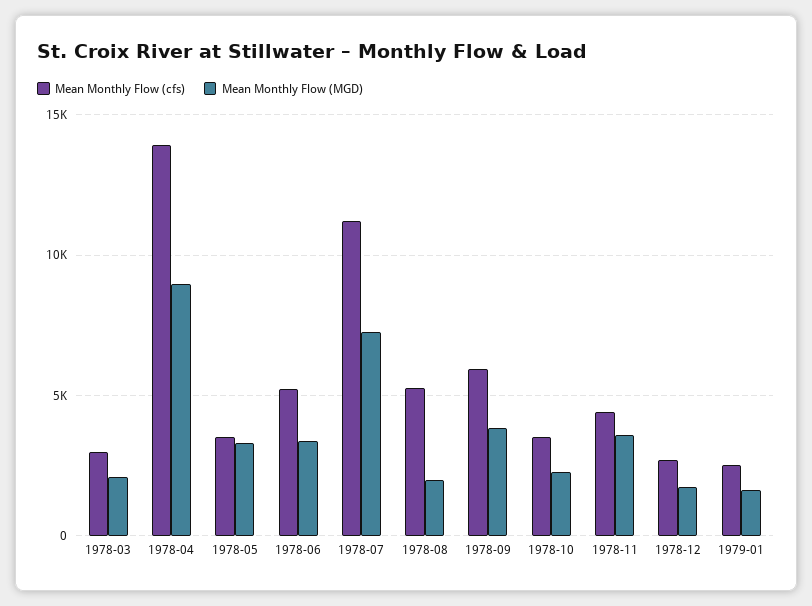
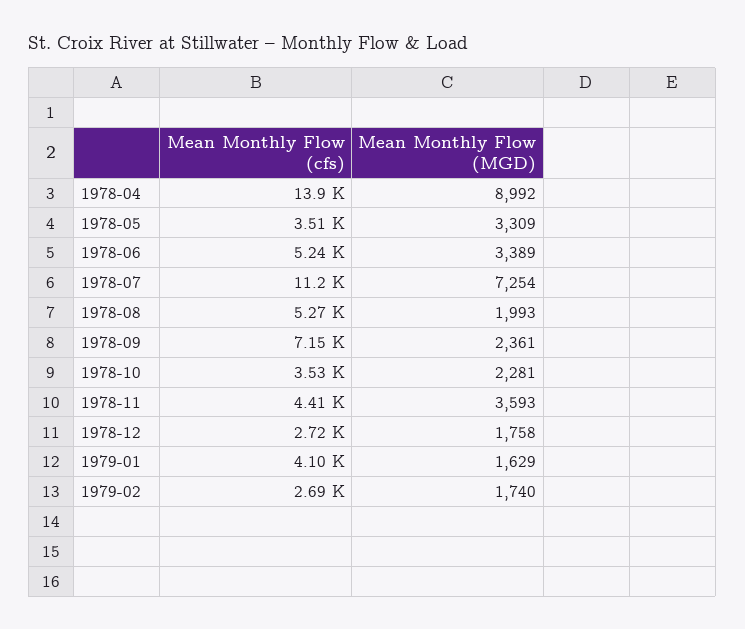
Mean Monthly Flow (cfs), 1978-03: 3000 -> none
Mean Monthly Flow (MGD), 1978-03: 2000 -> none
Mean Monthly Flow (cfs), 1978-09: 6000 -> 7150
Mean Monthly Flow (MGD), 1978-09: 4000 -> 2361
Mean Monthly Flow (cfs), 1979-01: 2500 -> 4100
Mean Monthly Flow (cfs), 1979-02: none -> 2690
Mean Monthly Flow (MGD), 1979-02: none -> 1740

